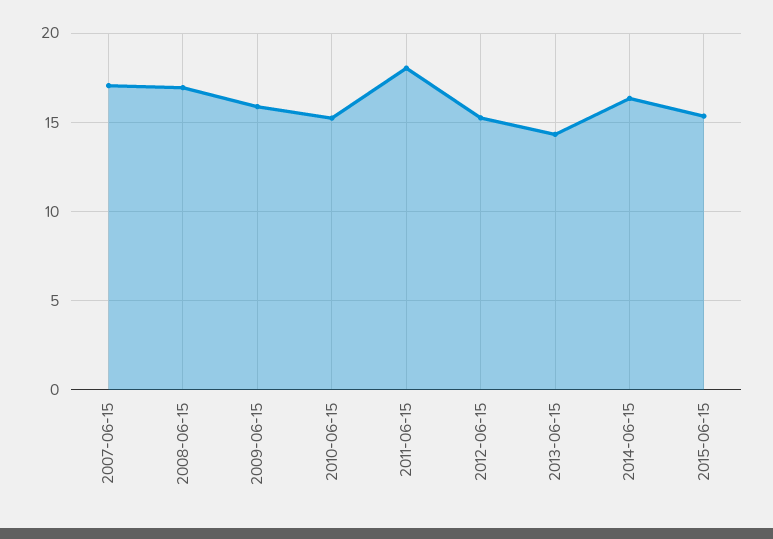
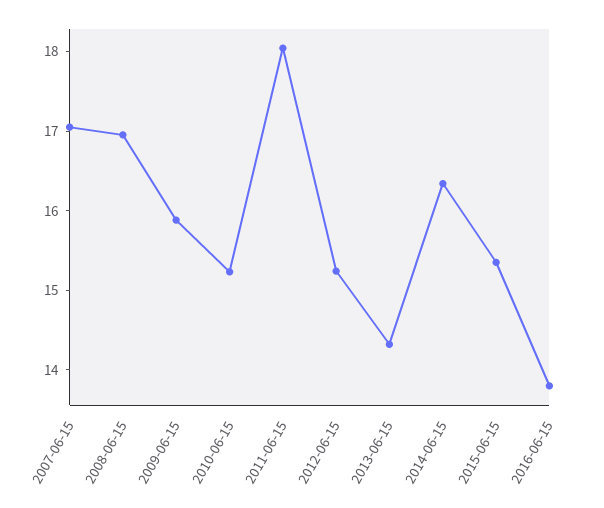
2016-06-15: none -> 13.8

